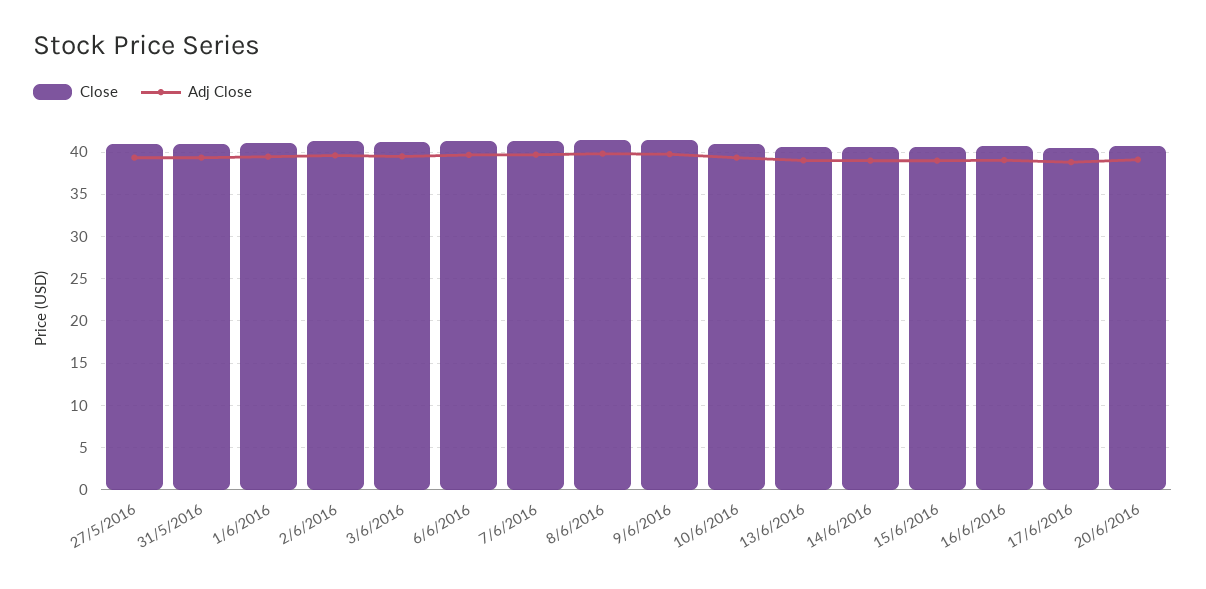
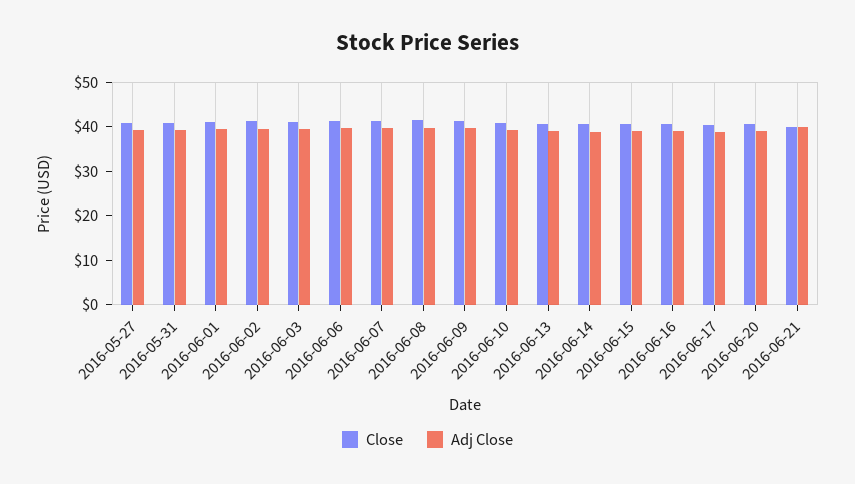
Close, 2016-06-21: none -> 40
Adj Close, 2016-06-21: none -> 40

